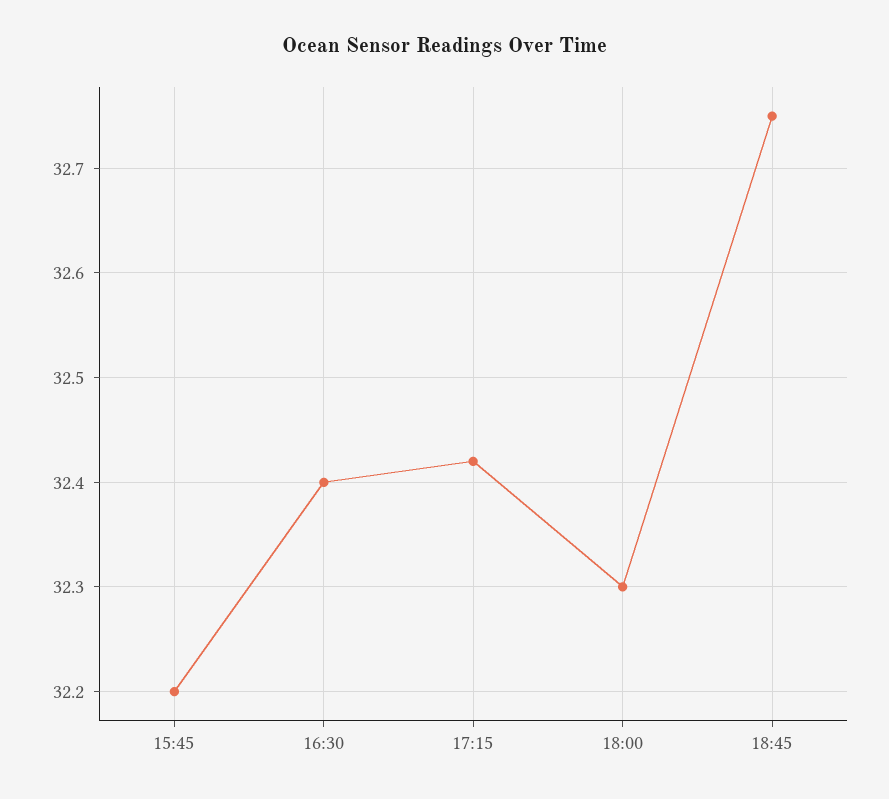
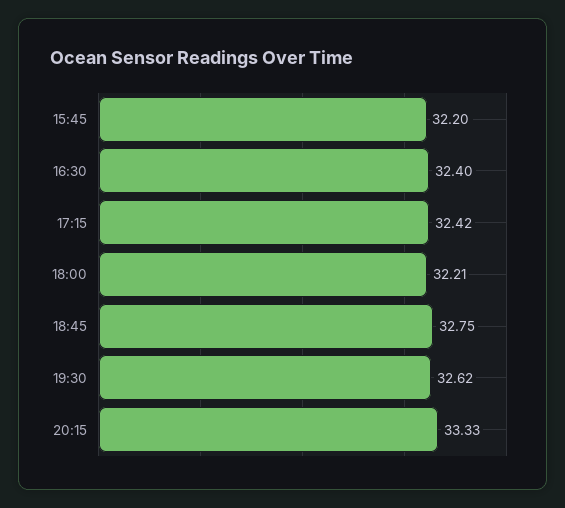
18:00: 32.3 -> 32.21
19:30: none -> 32.62
20:15: none -> 33.33

